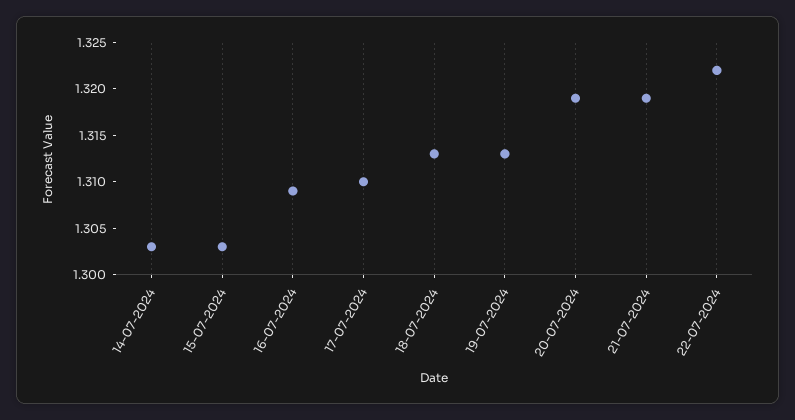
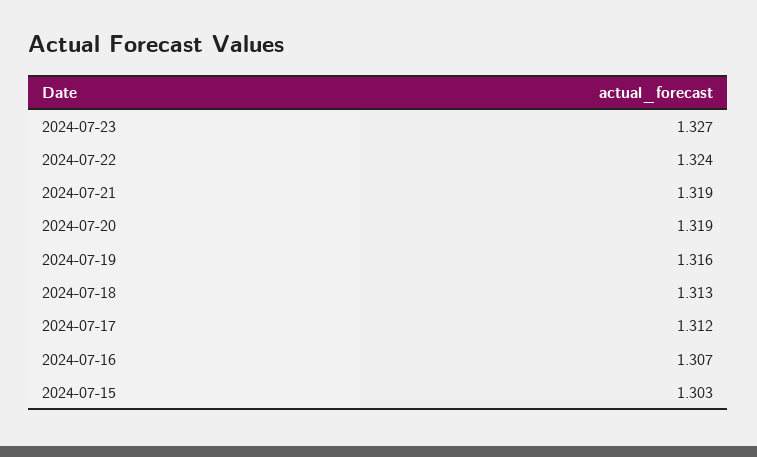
14-07-2024: 1.303 -> none
16-07-2024: 1.309 -> 1.307
17-07-2024: 1.31 -> 1.312
19-07-2024: 1.313 -> 1.316
22-07-2024: 1.322 -> 1.324
2024-07-23: none -> 1.327

